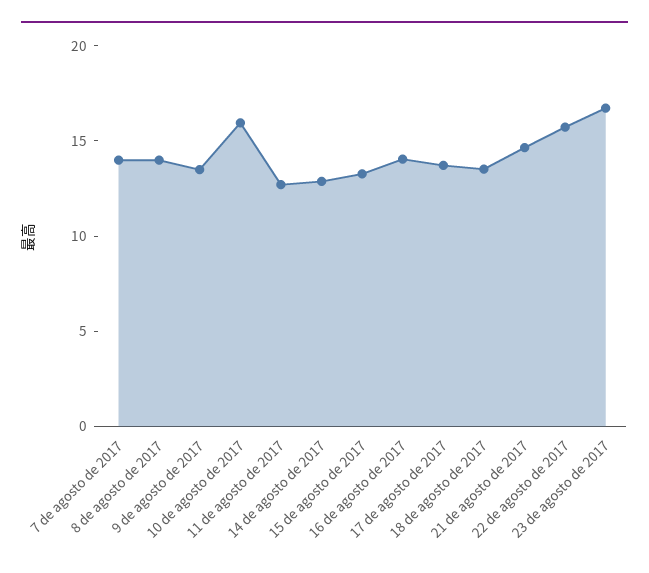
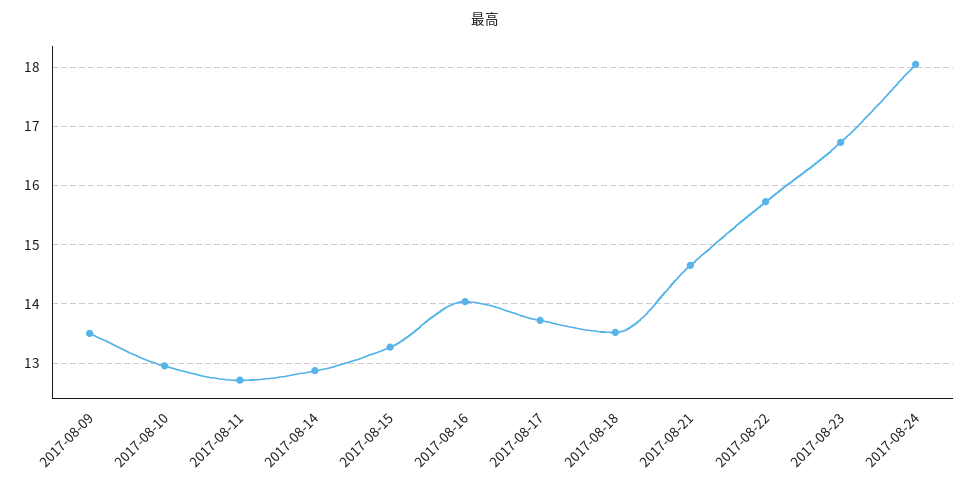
7 de agosto de 2017: 14 -> none
8 de agosto de 2017: 14 -> none
10 de agosto de 2017: 16 -> 13
2017-08-24: none -> 18

